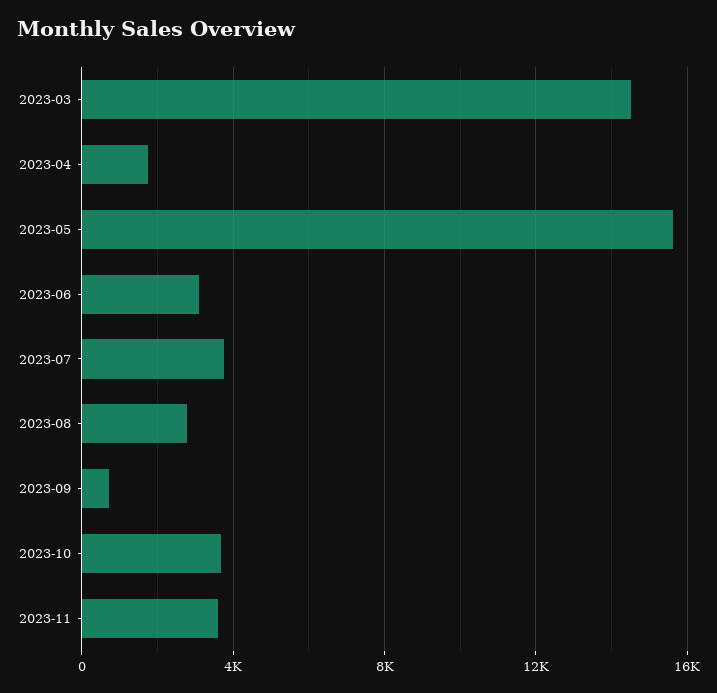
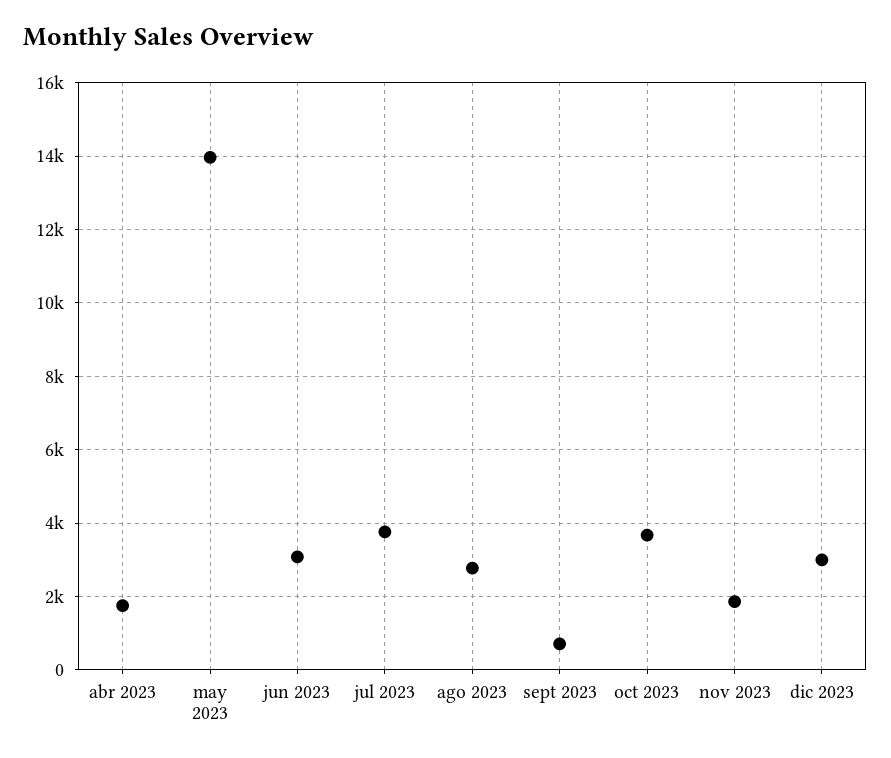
2023-03: 14500 -> none
2023-05: 15500 -> 14000
2023-11: 3500 -> 1800
dic 2023: none -> 3000

